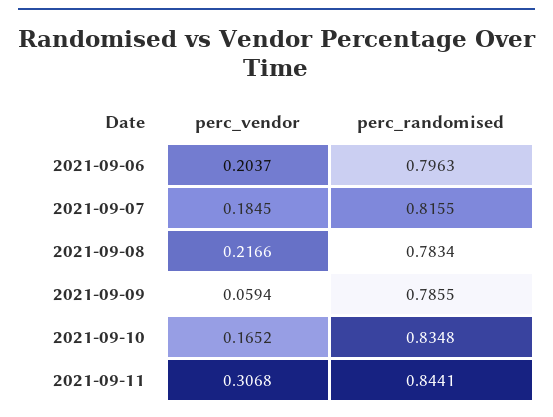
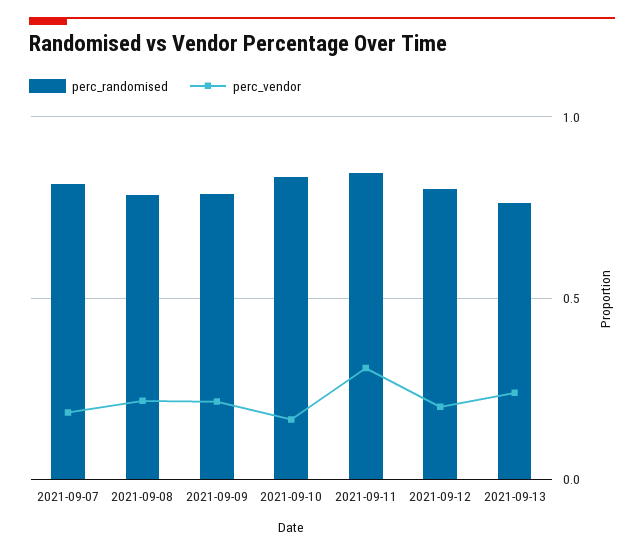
perc_vendor, 2021-09-06: 0.2037 -> none
perc_randomised, 2021-09-06: 0.7963 -> none
perc_vendor, 2021-09-09: 0.0594 -> 0.2
perc_randomised, 2021-09-12: none -> 0.8
perc_vendor, 2021-09-12: none -> 0.2
perc_randomised, 2021-09-13: none -> 0.75
perc_vendor, 2021-09-13: none -> 0.25

